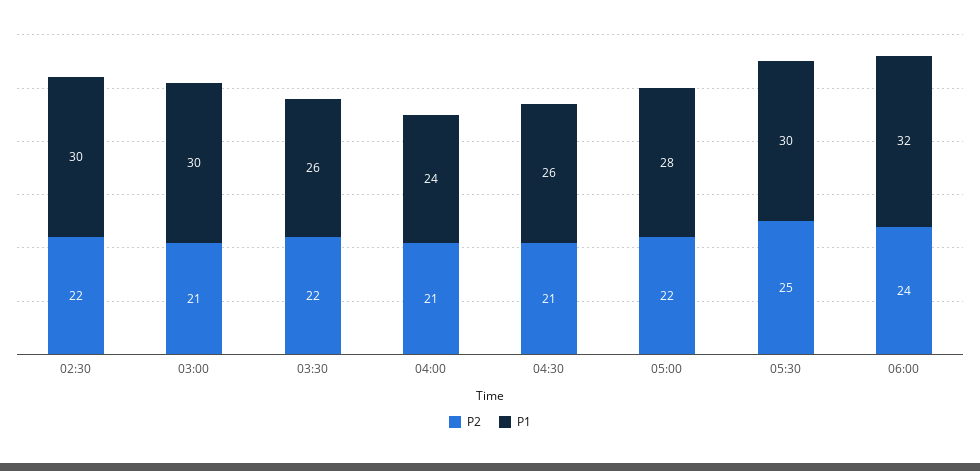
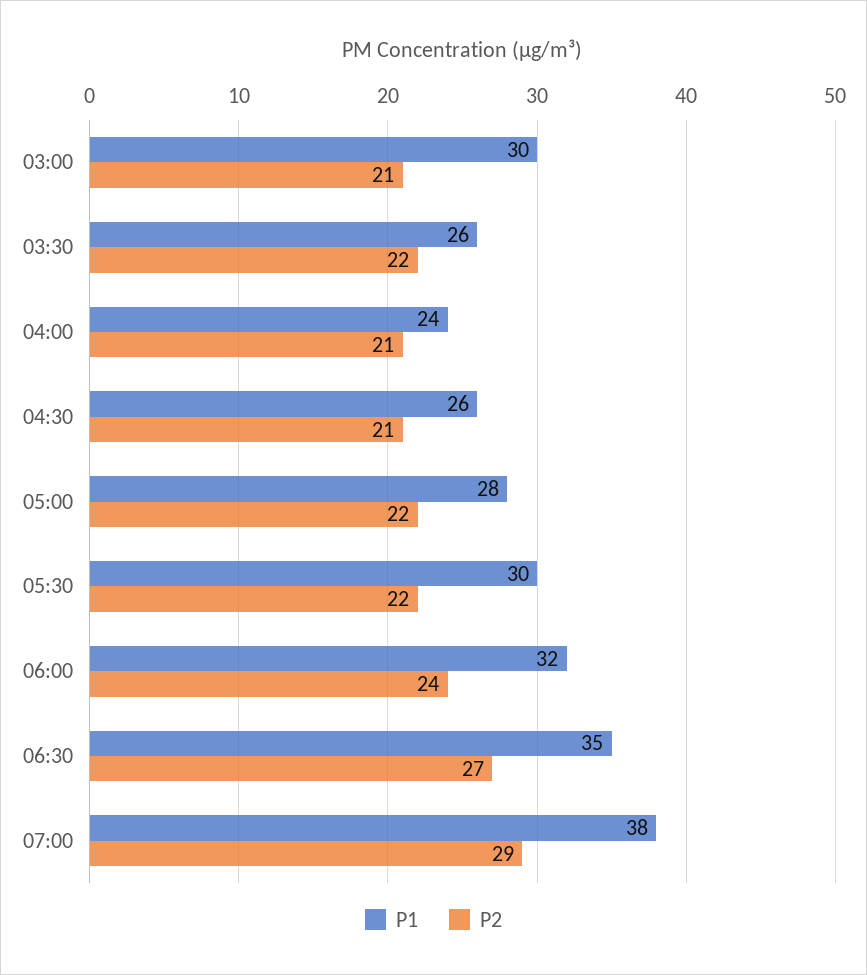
P2, 02:30: 22 -> none
P1, 02:30: 30 -> none
P2, 05:30: 25 -> 22
P1, 06:30: none -> 35
P2, 06:30: none -> 27
P1, 07:00: none -> 38
P2, 07:00: none -> 29

